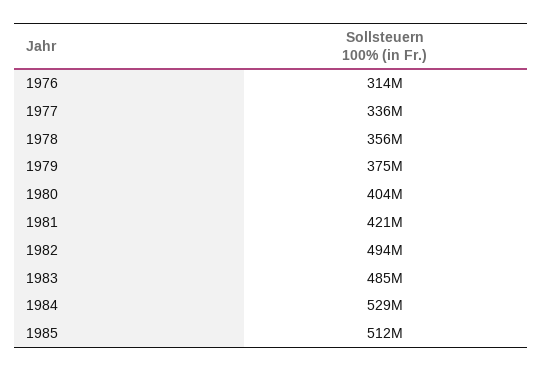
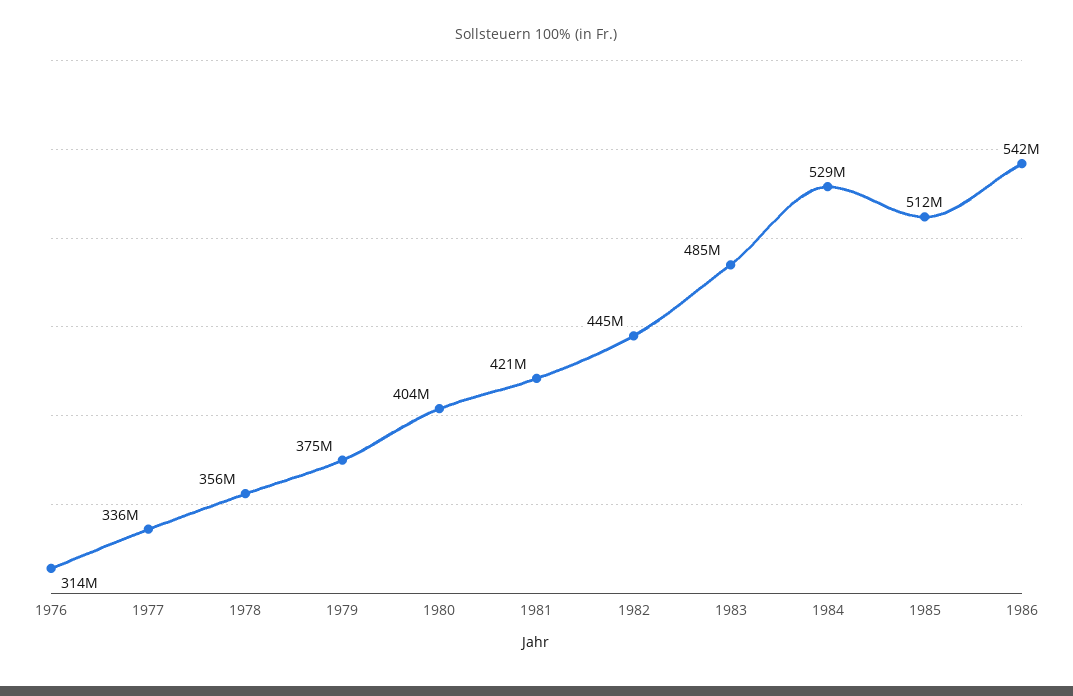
1982: 494000000 -> 445000000
1986: none -> 542000000

